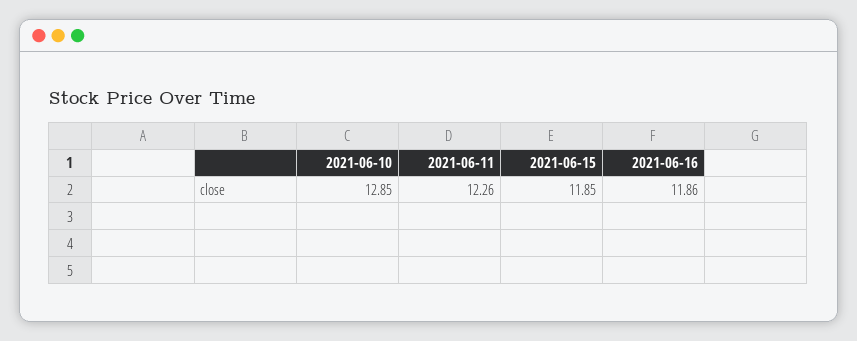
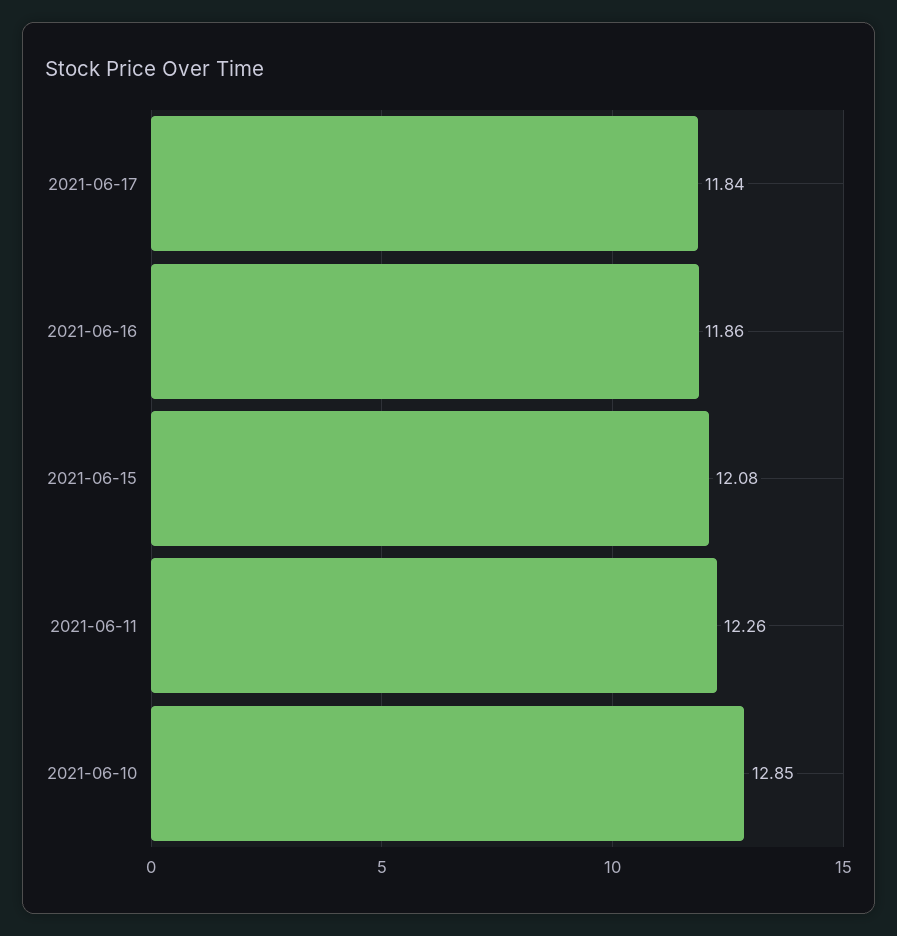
2021-06-15: 11.85 -> 12.08
2021-06-17: none -> 11.84

